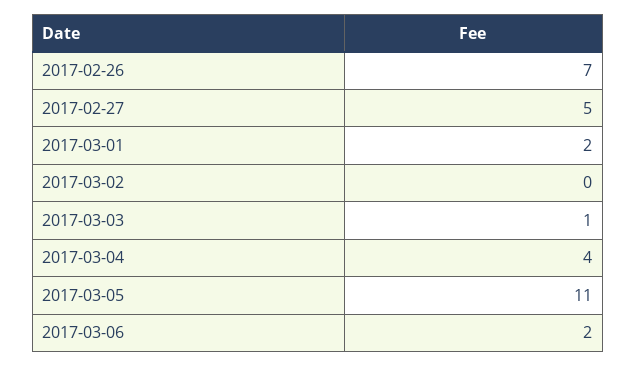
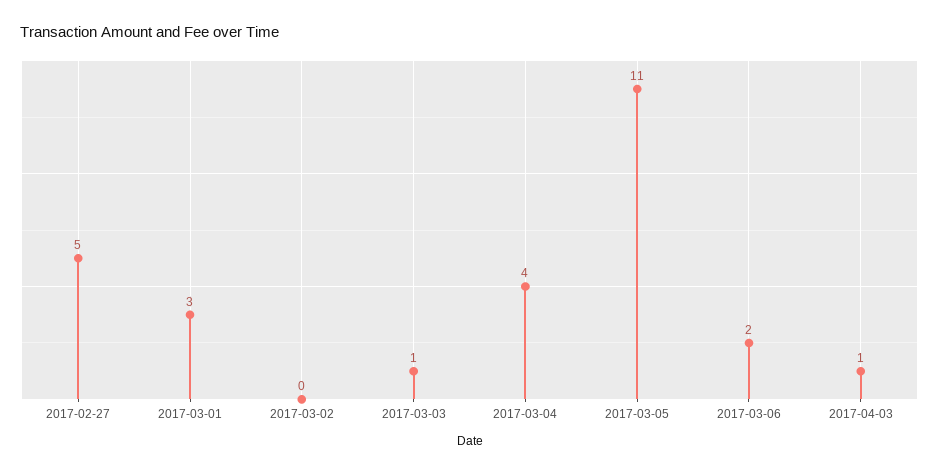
2017-02-26: 7 -> none
2017-03-01: 2 -> 3
2017-04-03: none -> 1

